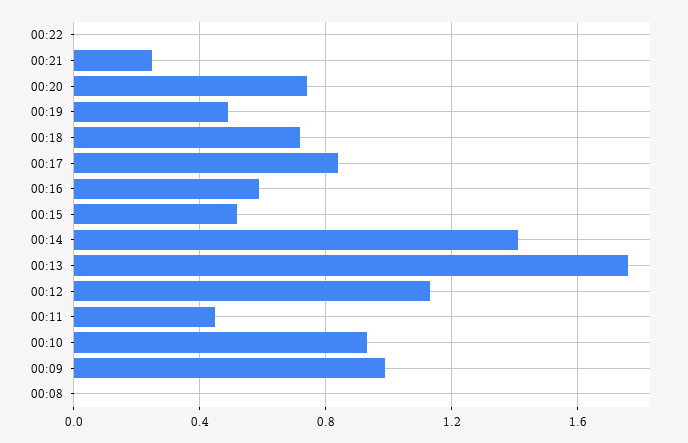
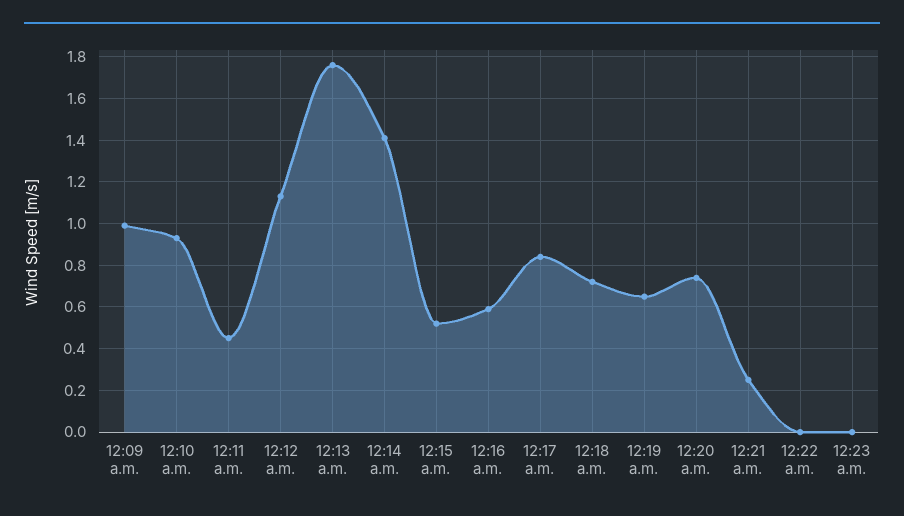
00:19: 0.5 -> 0.65
00:08: 0 -> none
12:23 a.m.: none -> 0

